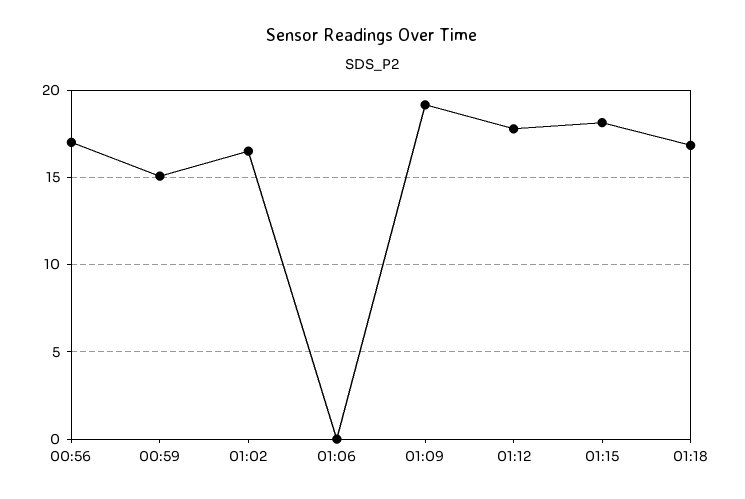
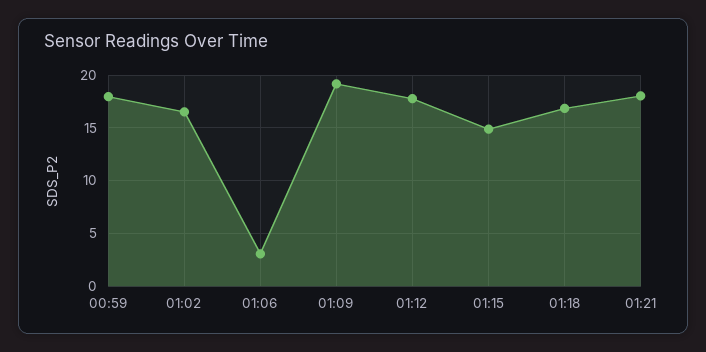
00:56: 17 -> none
00:59: 15 -> 18
01:06: 0 -> 3
01:15: 18 -> 15
01:21: none -> 18

